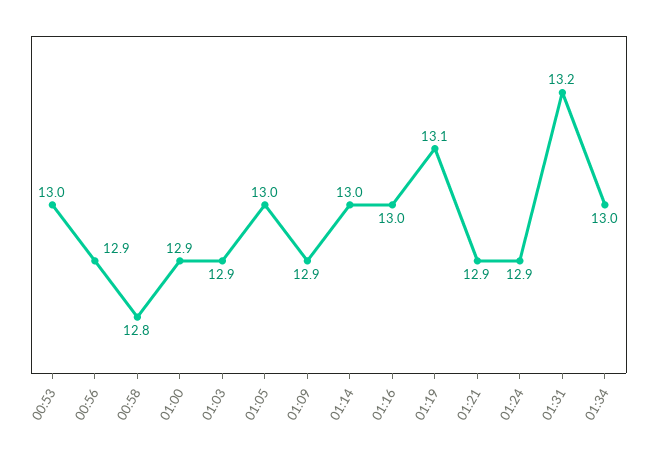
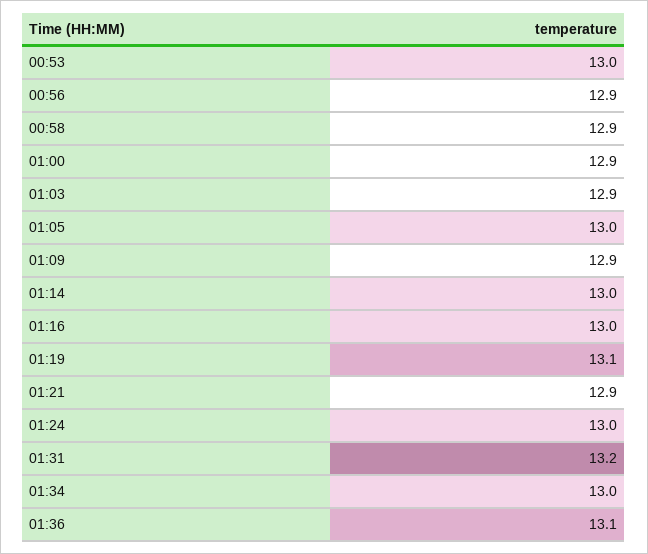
00:58: 12.8 -> 12.9
01:24: 12.9 -> 13
01:36: none -> 13.1

